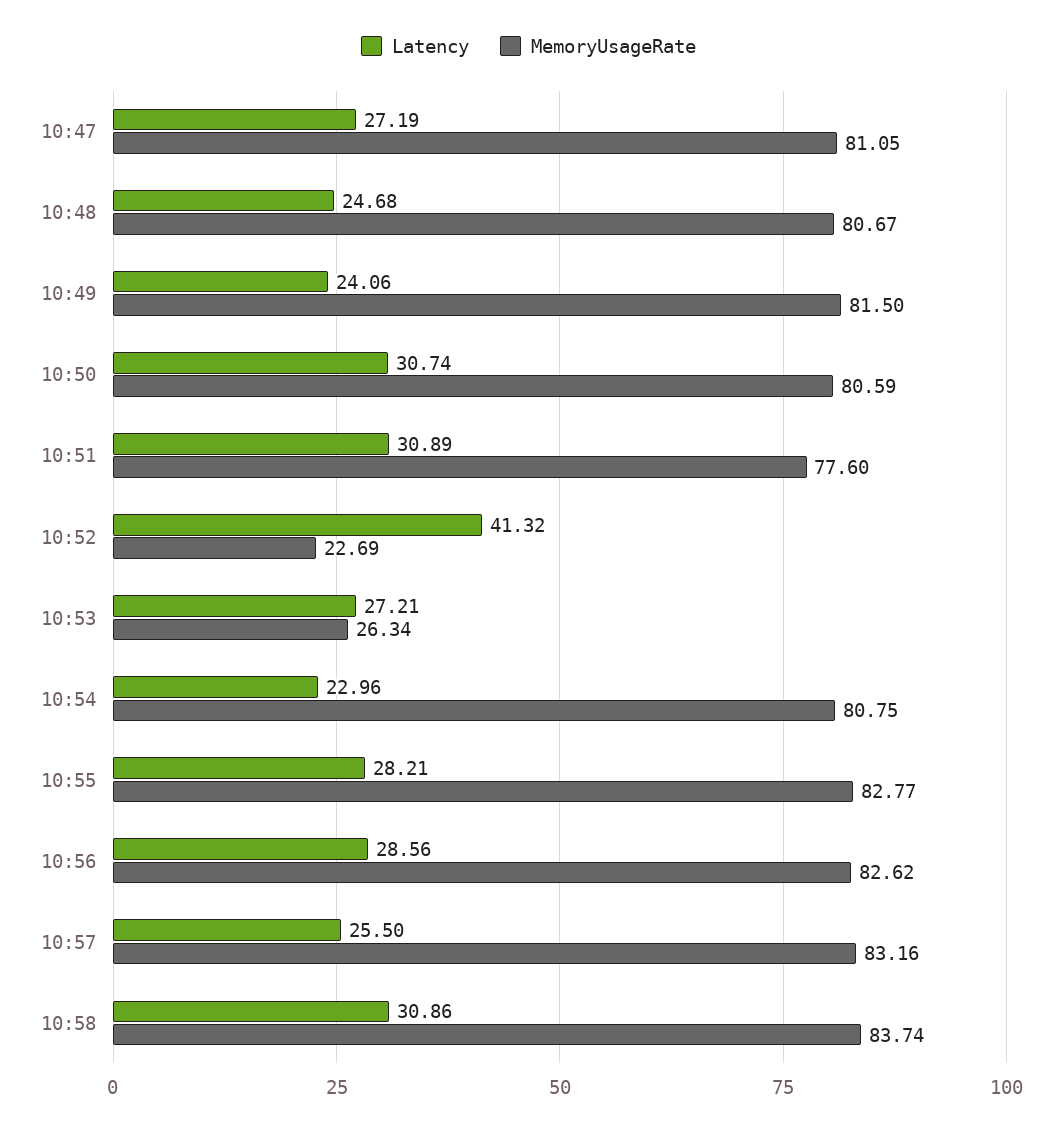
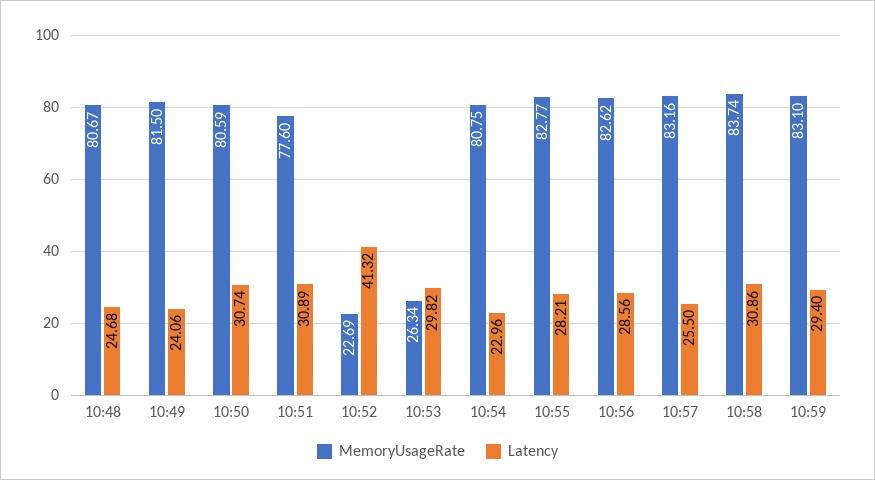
Latency, 10:47: 27.19 -> none
MemoryUsageRate, 10:47: 81.05 -> none
Latency, 10:53: 27.21 -> 29.82
MemoryUsageRate, 10:59: none -> 83.1
Latency, 10:59: none -> 29.4

